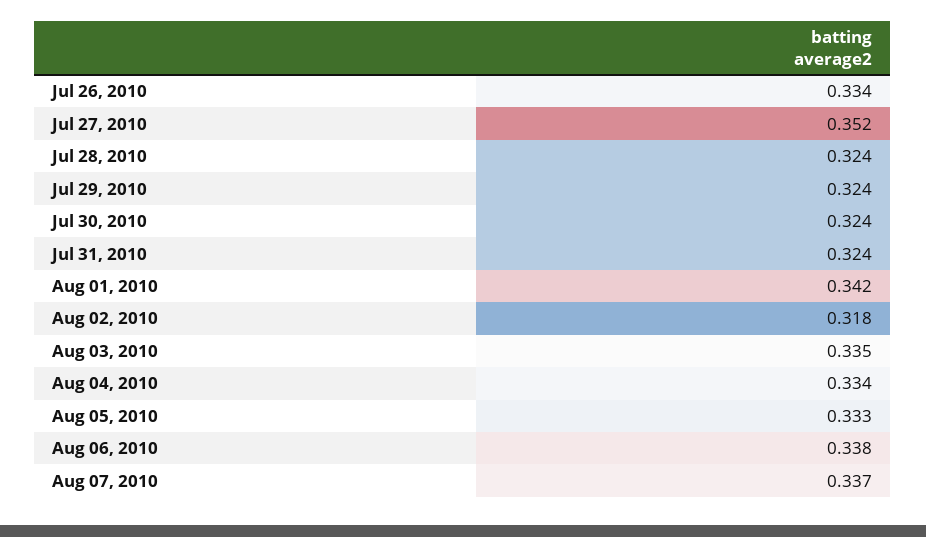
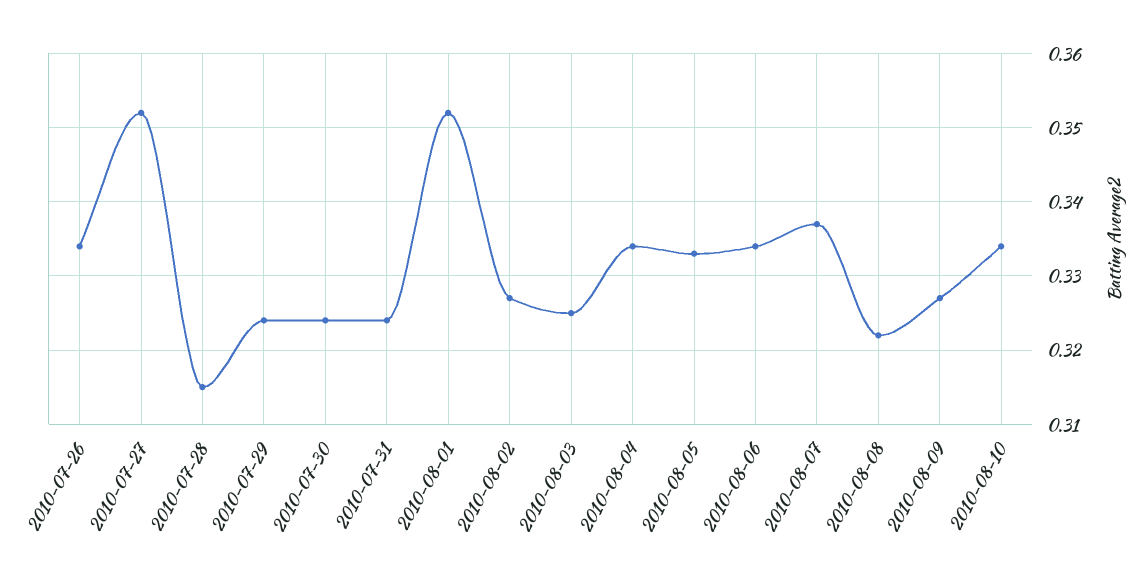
Jul 28, 2010: 0.324 -> 0.315
Aug 01, 2010: 0.342 -> 0.352
Aug 02, 2010: 0.318 -> 0.327
Aug 03, 2010: 0.335 -> 0.325
Aug 06, 2010: 0.338 -> 0.334
2010-08-08: none -> 0.322
2010-08-09: none -> 0.327
2010-08-10: none -> 0.334

